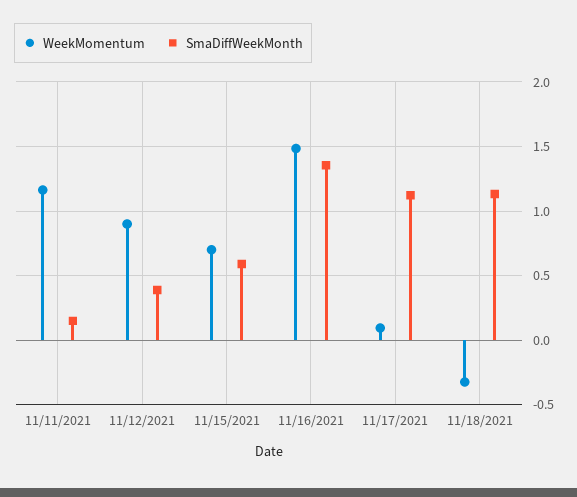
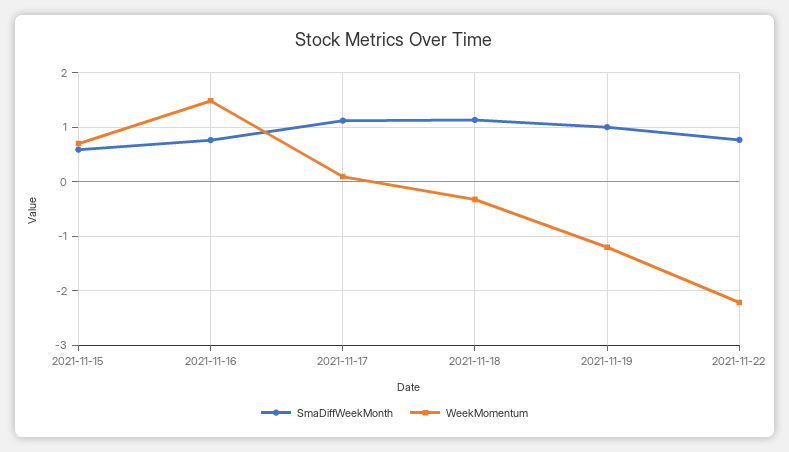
WeekMomentum, 11/11/2021: 1.15 -> none
SmaDiffWeekMonth, 11/11/2021: 0.15 -> none
WeekMomentum, 11/12/2021: 0.9 -> none
SmaDiffWeekMonth, 11/12/2021: 0.4 -> none
SmaDiffWeekMonth, 11/16/2021: 1.35 -> 0.8
SmaDiffWeekMonth, 2021-11-19: none -> 1
WeekMomentum, 2021-11-19: none -> -1.2
SmaDiffWeekMonth, 2021-11-22: none -> 0.8
WeekMomentum, 2021-11-22: none -> -2.2

